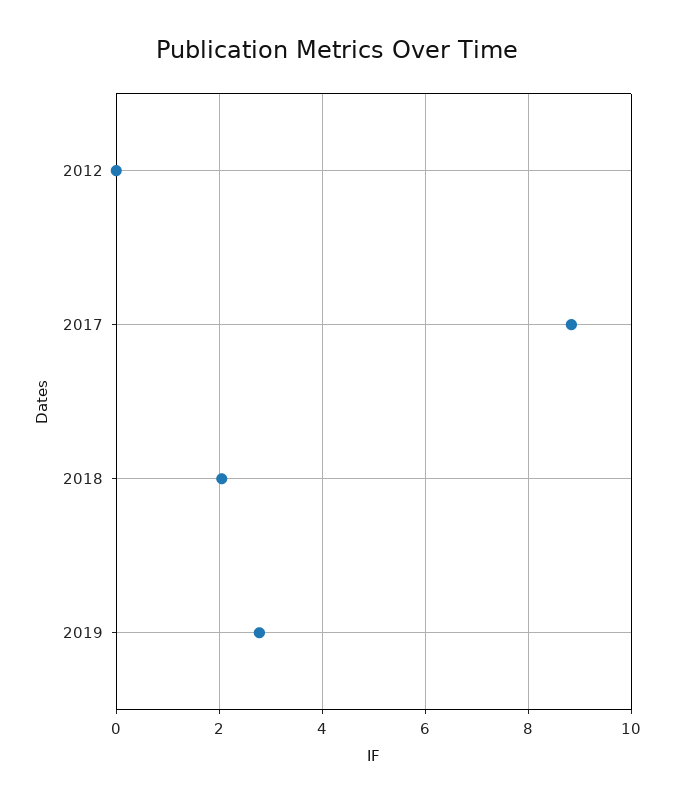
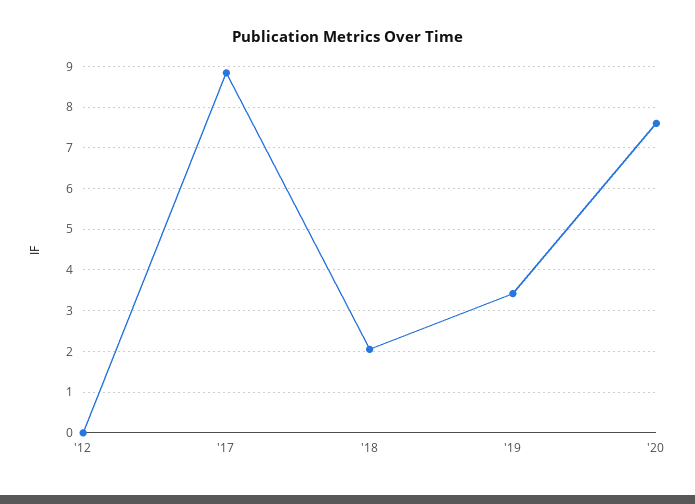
2019: 2.8 -> 3.4
'20: none -> 7.6

